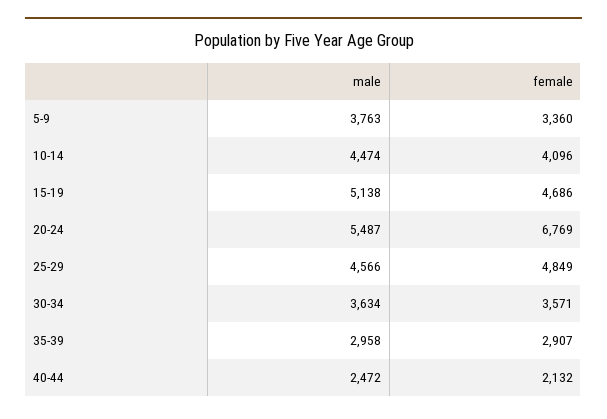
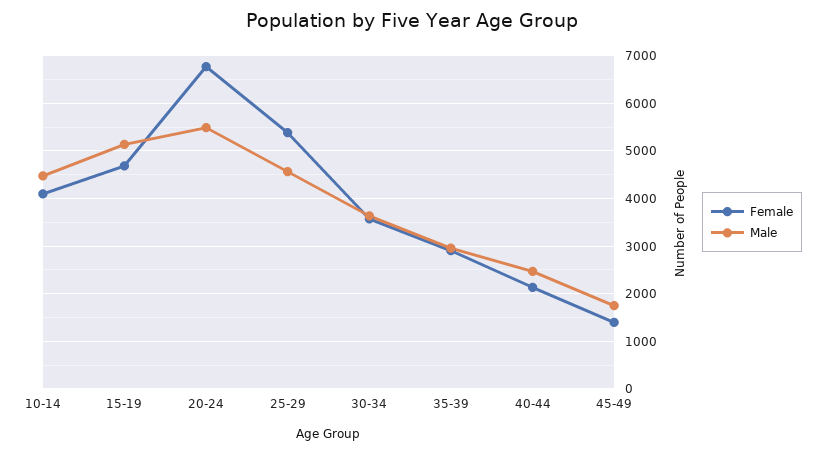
male, 5-9: 3763 -> none
female, 5-9: 3360 -> none
female, 25-29: 4849 -> 5400
female, 45-49: none -> 1400
male, 45-49: none -> 1800

